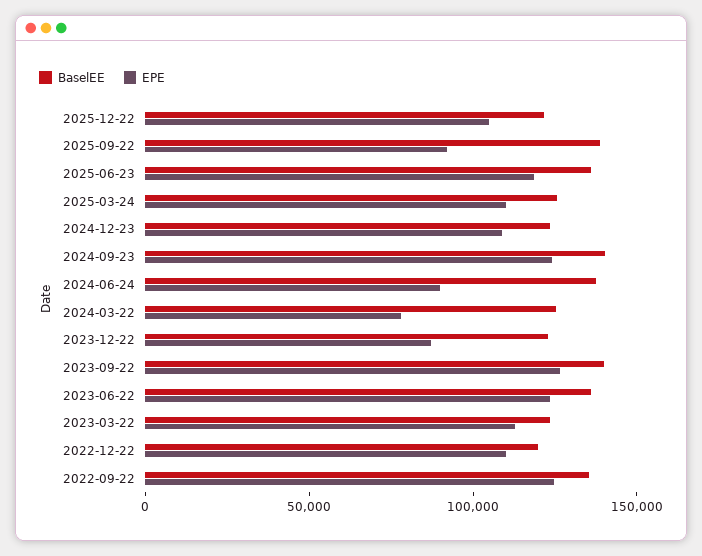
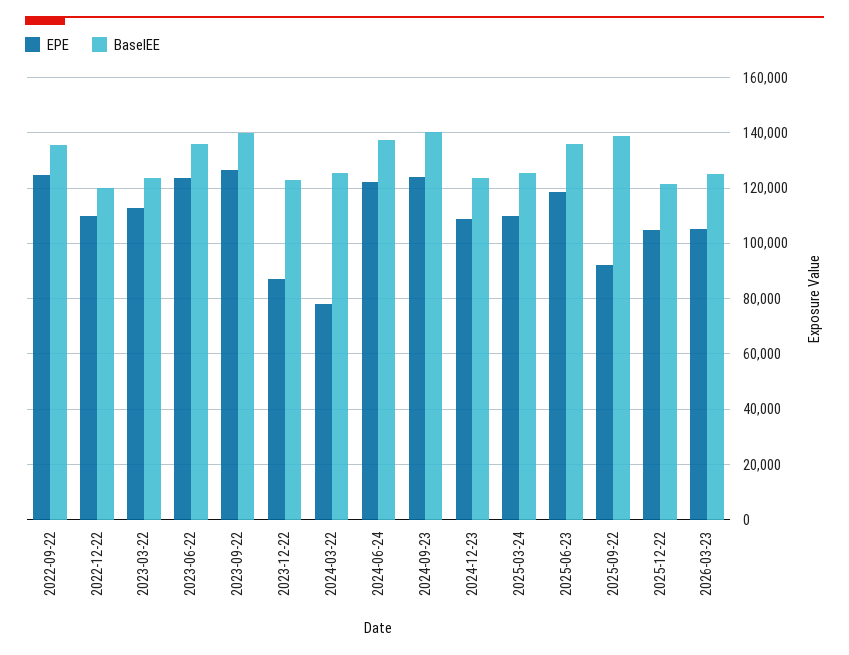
EPE, 2024-06-24: 90000 -> 122500
EPE, 2026-03-23: none -> 105000
BaselEE, 2026-03-23: none -> 125000

